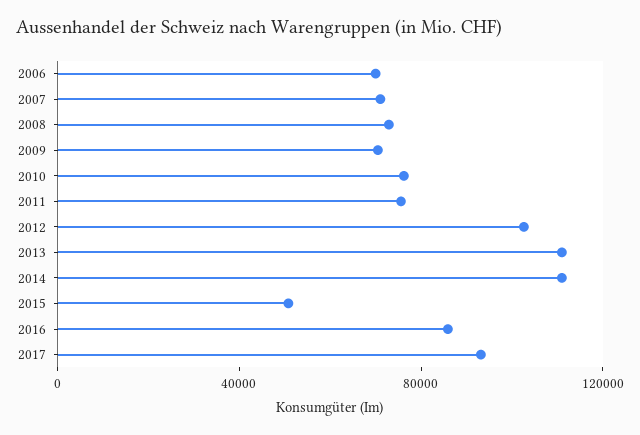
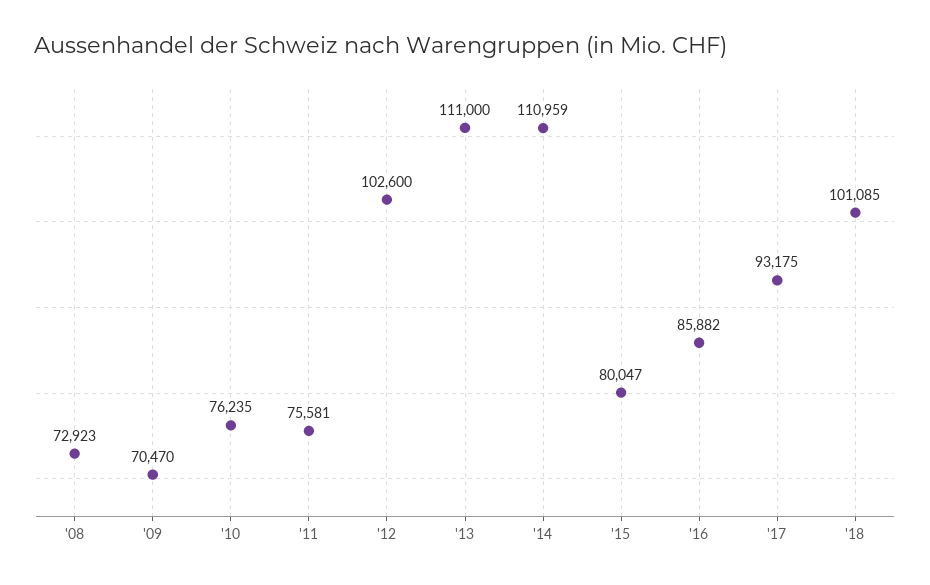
2006: 70000 -> none
2007: 70000 -> none
2015: 50000 -> 80047
'18: none -> 101085

